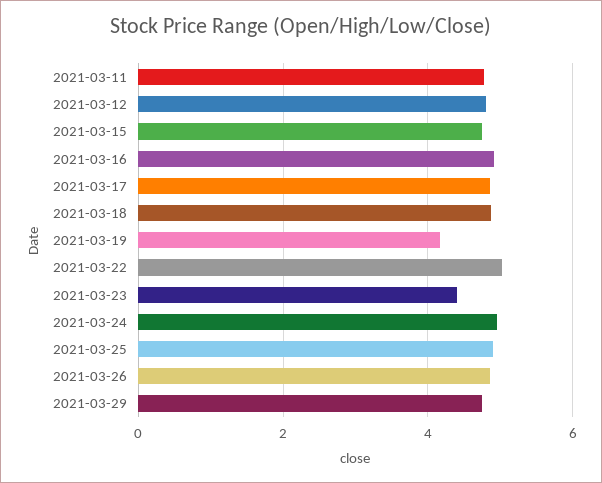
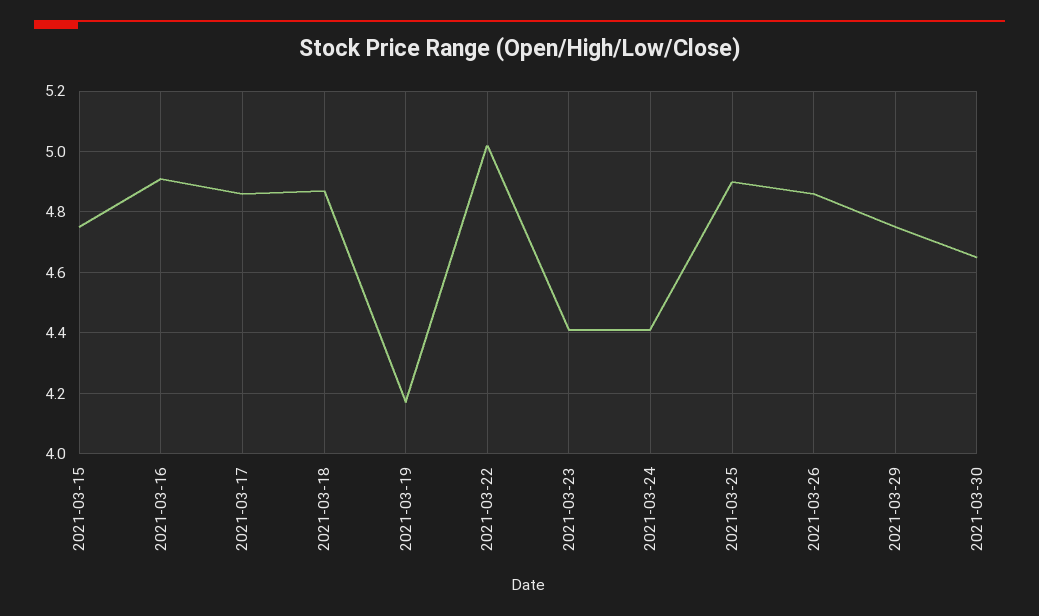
2021-03-11: 4.8 -> none
2021-03-12: 4.8 -> none
2021-03-24: 5 -> 4.4
2021-03-30: none -> 4.65

